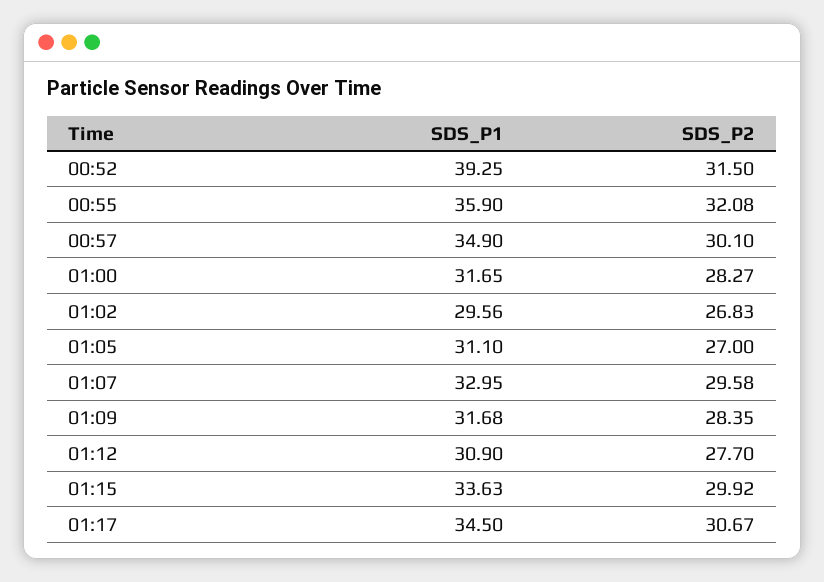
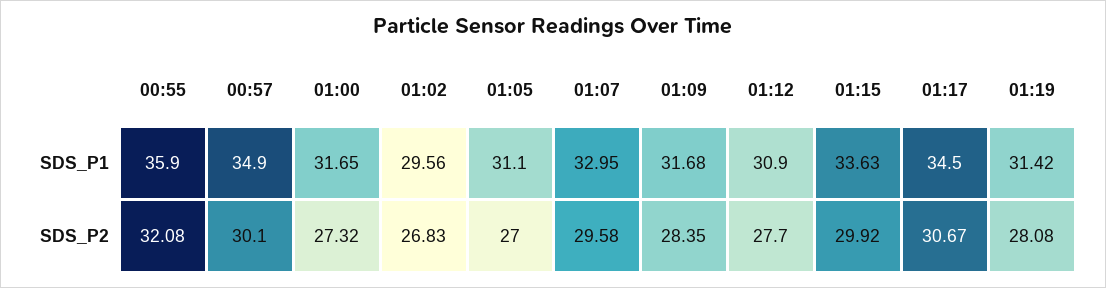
SDS_P1, 00:52: 39.25 -> none
SDS_P2, 00:52: 31.5 -> none
SDS_P2, 01:00: 28.27 -> 27.32
SDS_P1, 01:19: none -> 31.42
SDS_P2, 01:19: none -> 28.08

